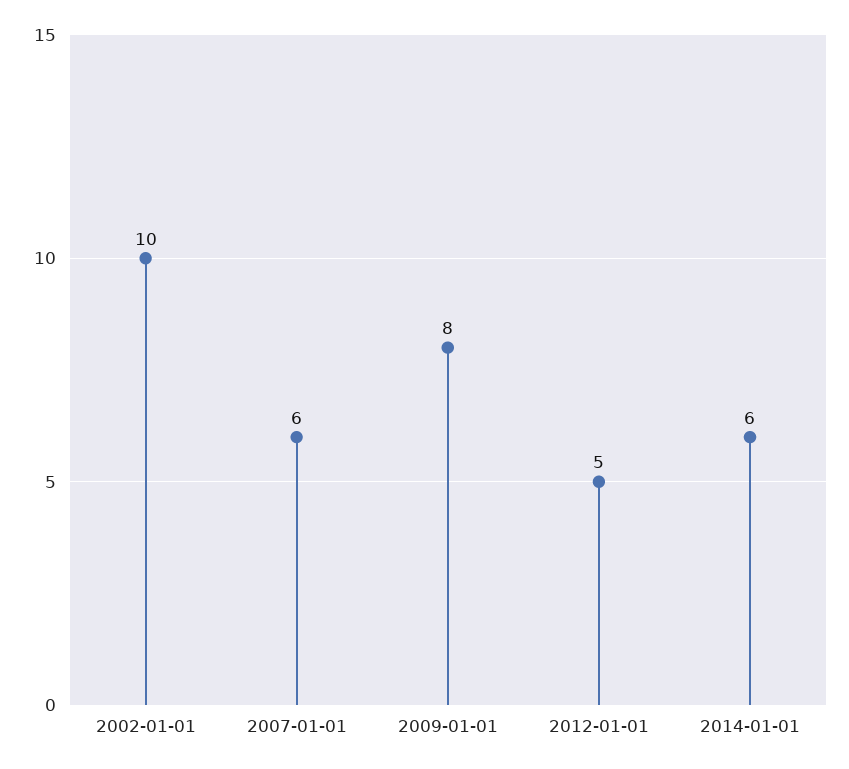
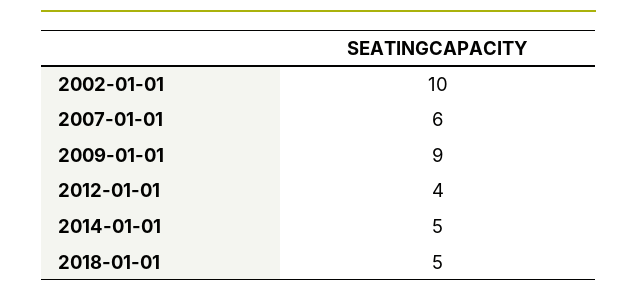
2009-01-01: 8 -> 9
2012-01-01: 5 -> 4
2014-01-01: 6 -> 5
2018-01-01: none -> 5

